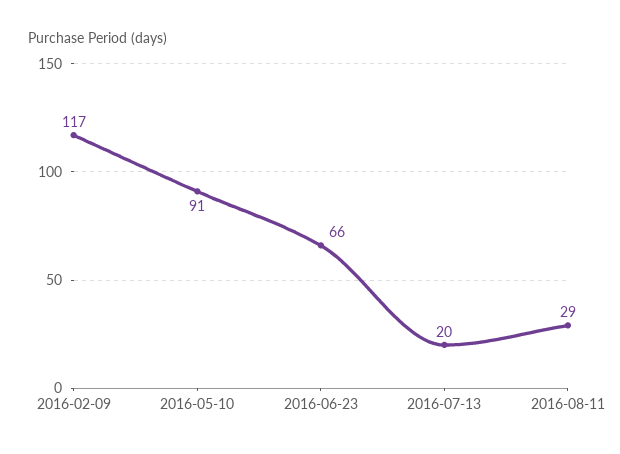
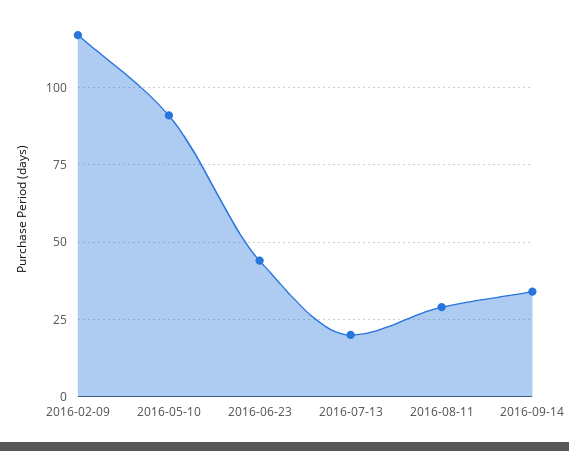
2016-06-23: 66 -> 45
2016-09-14: none -> 35

